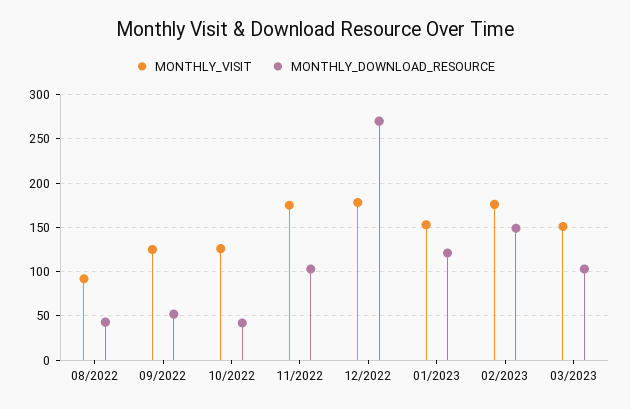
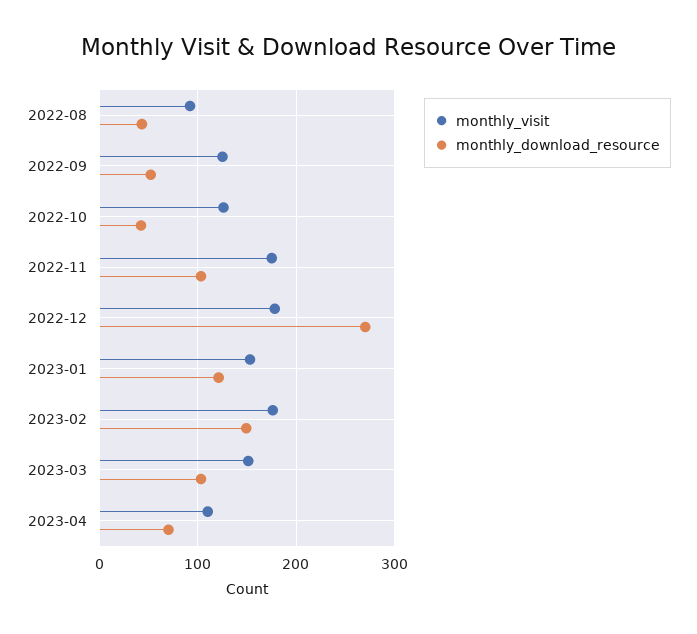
MONTHLY_VISIT, 2023-04: none -> 110
MONTHLY_DOWNLOAD_RESOURCE, 2023-04: none -> 70

